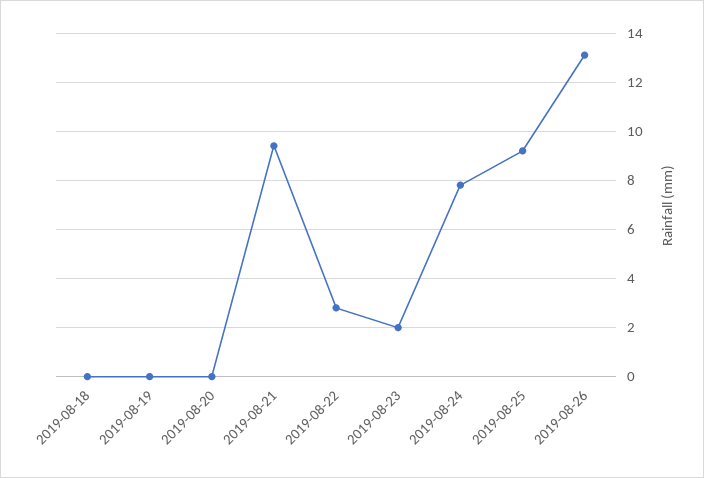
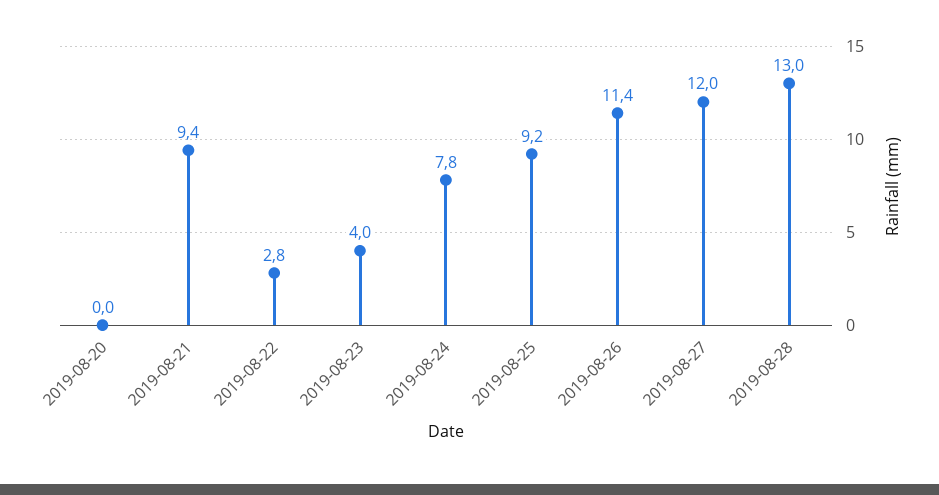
2019-08-18: 0 -> none
2019-08-19: 0 -> none
2019-08-23: 2 -> 4
2019-08-26: 13 -> 11.4
2019-08-27: none -> 12
2019-08-28: none -> 13

